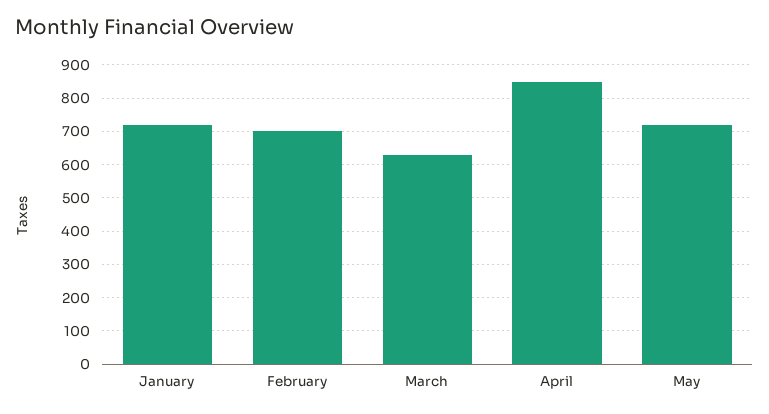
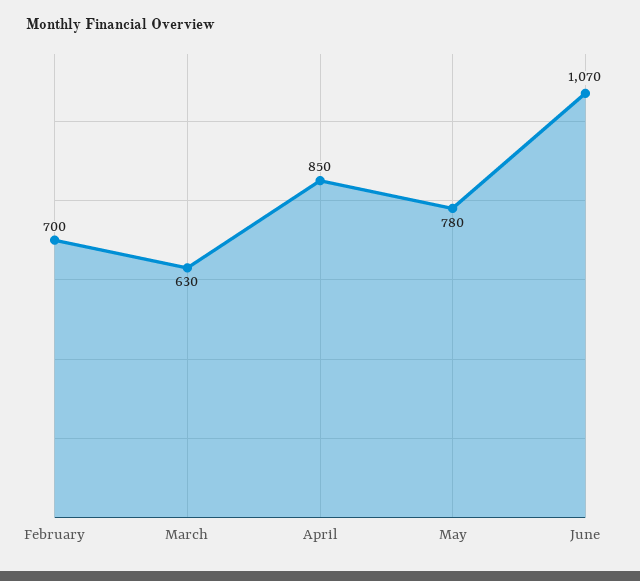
January: 720 -> none
May: 720 -> 780
June: none -> 1070

